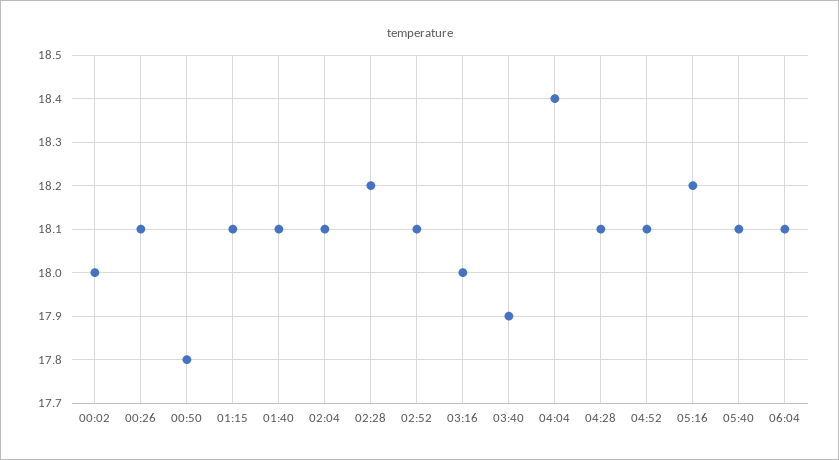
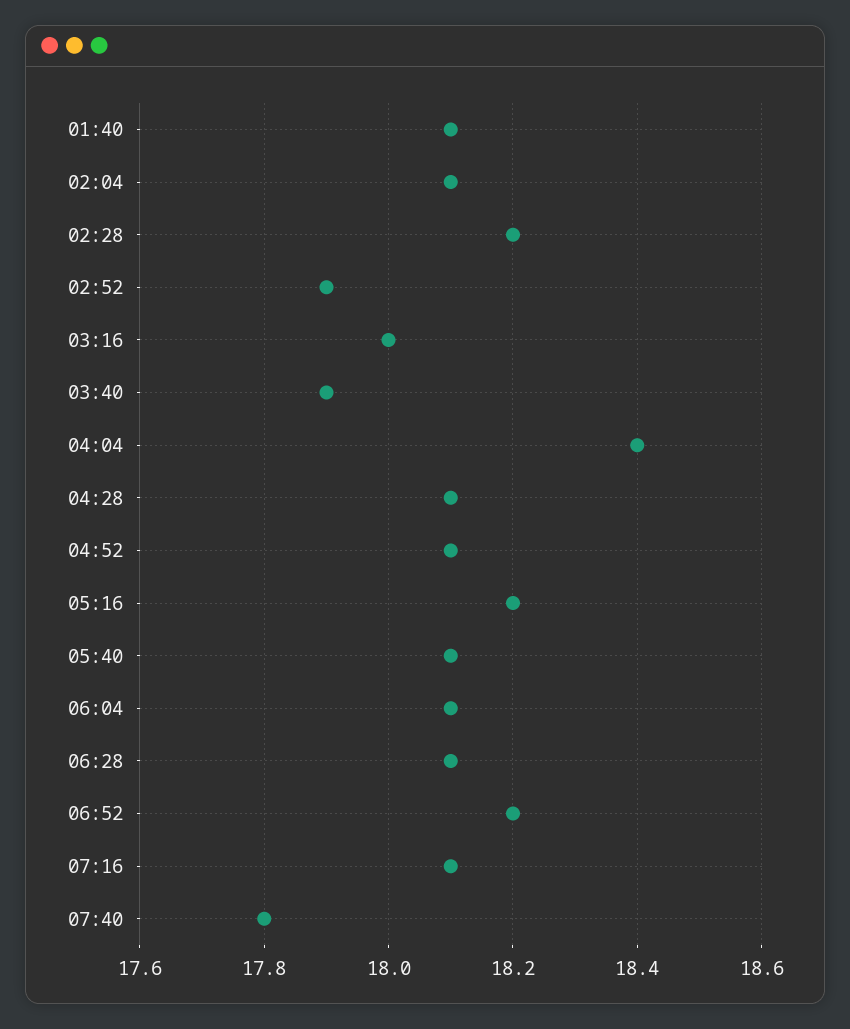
00:02: 18 -> none
00:26: 18.1 -> none
00:50: 17.8 -> none
01:15: 18.1 -> none
02:52: 18.1 -> 17.9
06:28: none -> 18.1
06:52: none -> 18.2
07:16: none -> 18.1
07:40: none -> 17.8

